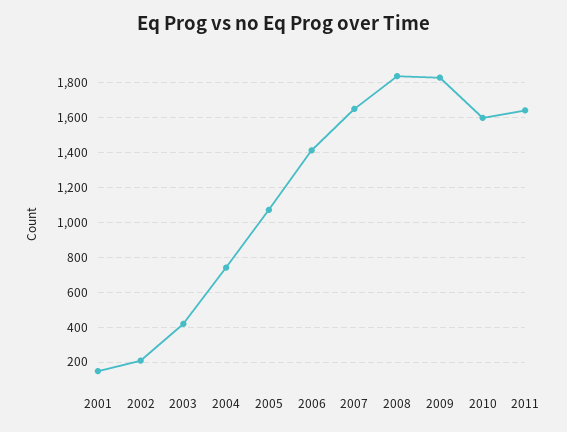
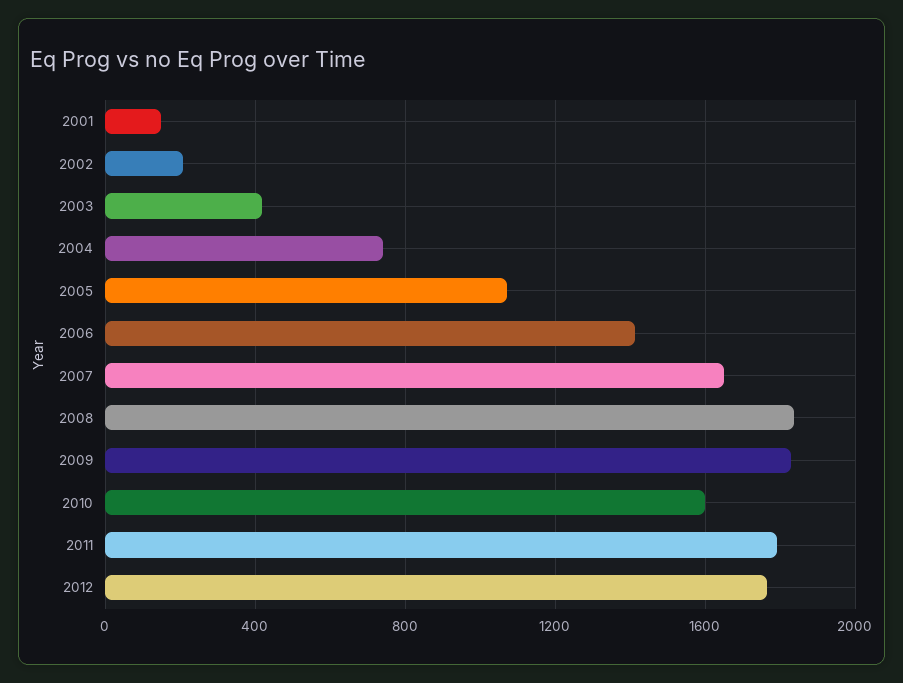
2011: 1650 -> 1800
2012: none -> 1750

